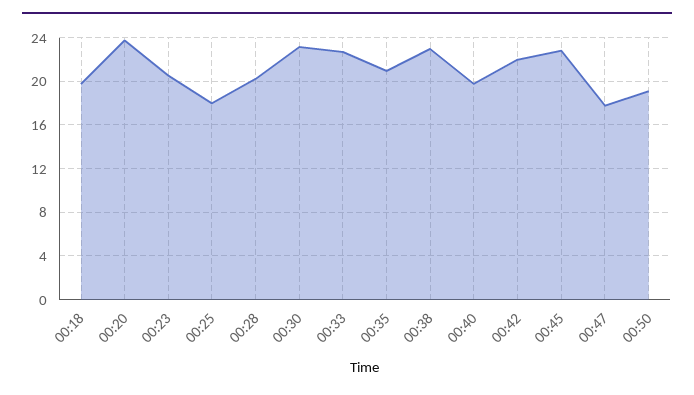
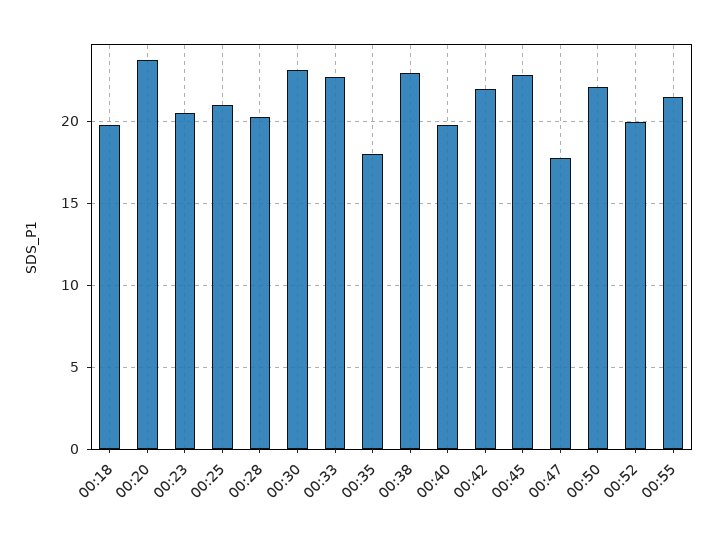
00:25: 18 -> 21
00:35: 21 -> 18
00:50: 19 -> 22
00:52: none -> 20
00:55: none -> 21.5

